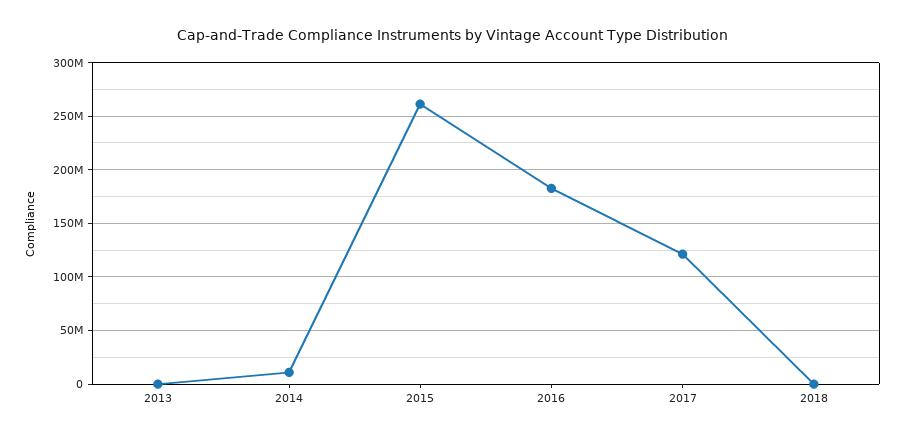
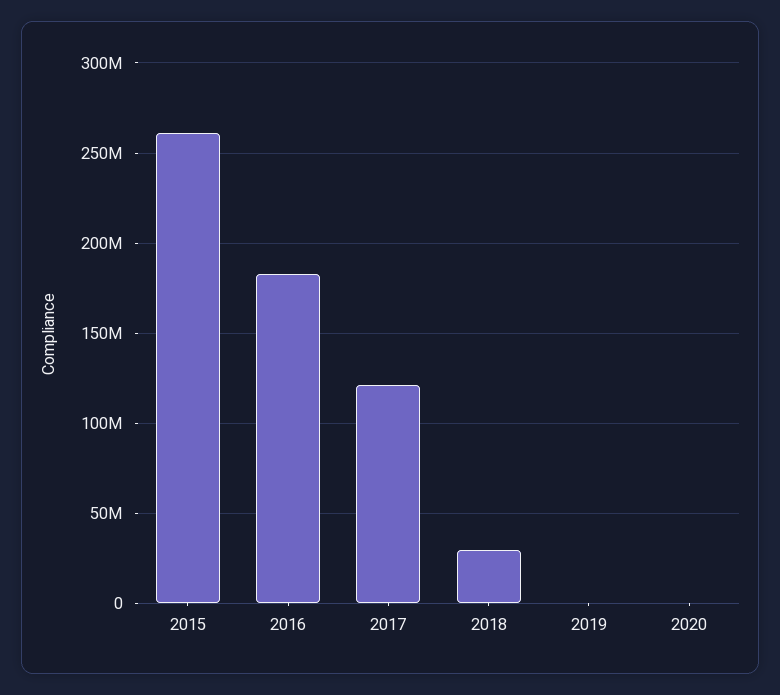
2013: 0 -> none
2014: 10000000 -> none
2018: 0 -> 30000000
2019: none -> 0
2020: none -> 0

